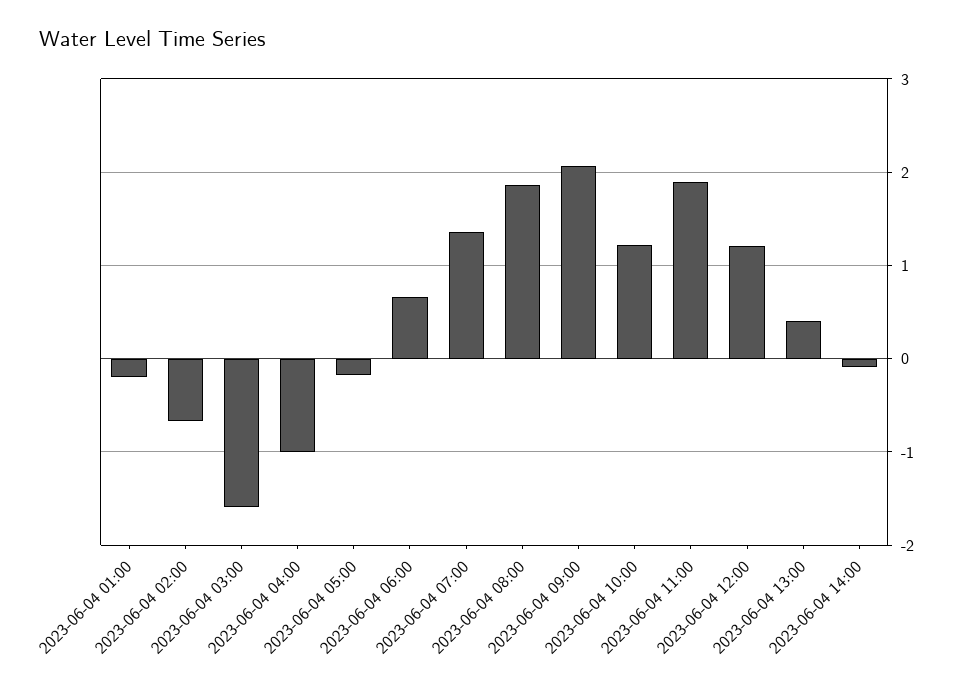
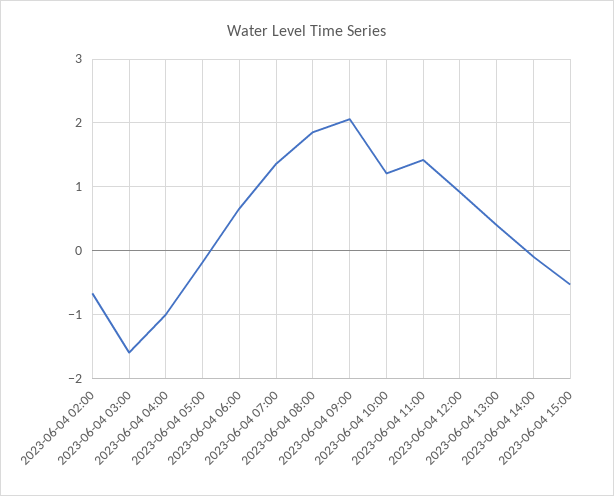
2023-06-04 01:00: -0.2 -> none
2023-06-04 11:00: 1.9 -> 1.4
2023-06-04 12:00: 1.2 -> 0.9
2023-06-04 15:00: none -> -0.5

